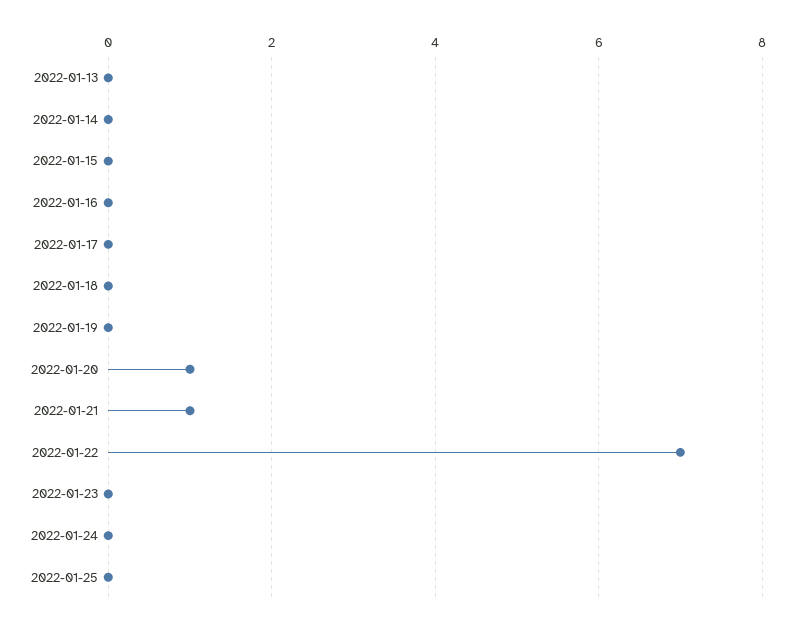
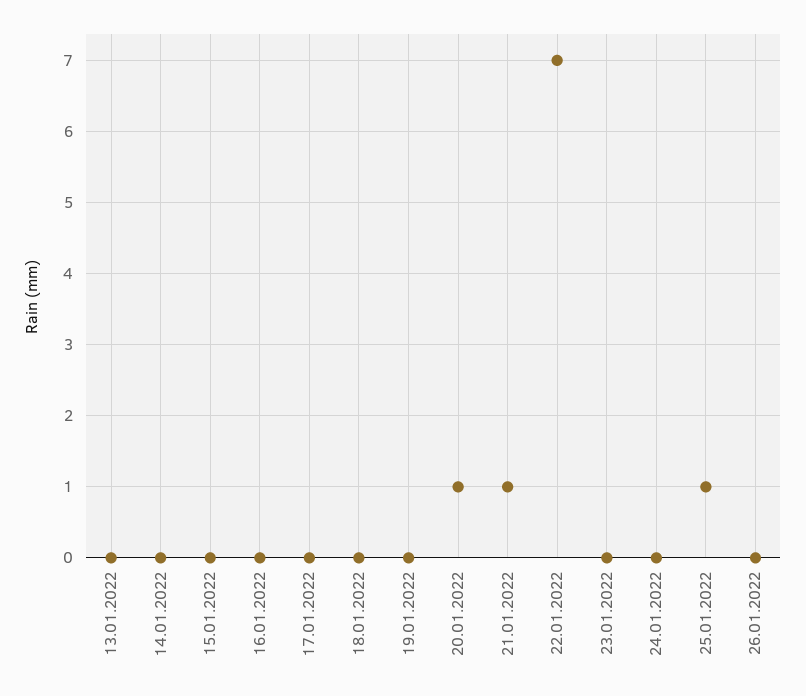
2022-01-25: 0 -> 1
26.01.2022: none -> 0

